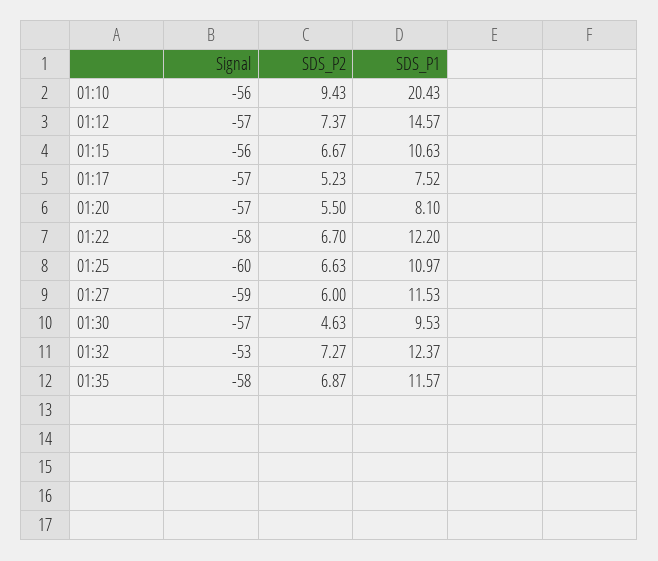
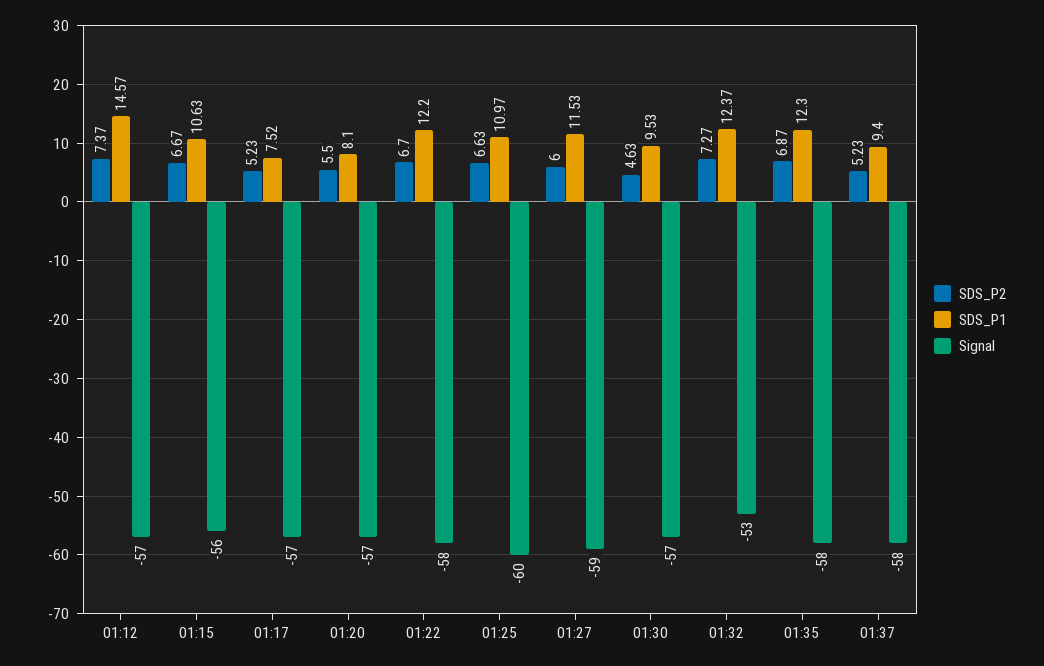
Signal, 01:10: -56 -> none
SDS_P2, 01:10: 9.43 -> none
SDS_P1, 01:10: 20.43 -> none
SDS_P1, 01:35: 11.57 -> 12.3
SDS_P2, 01:37: none -> 5.23
SDS_P1, 01:37: none -> 9.4
Signal, 01:37: none -> -58

